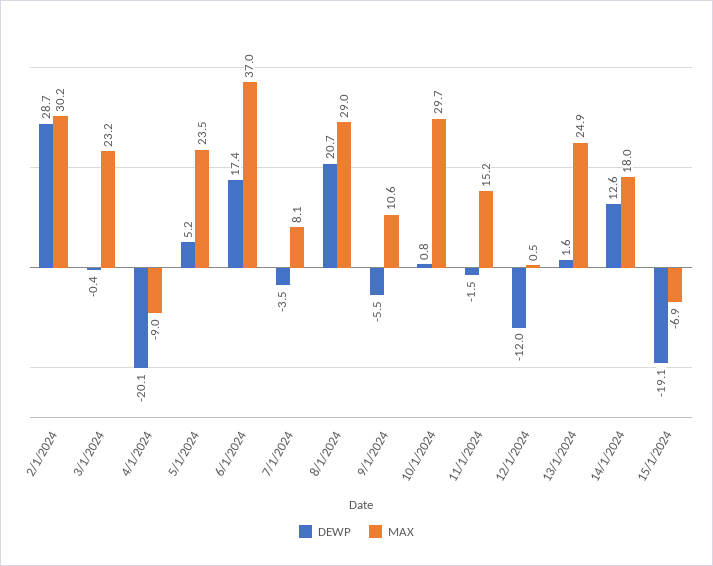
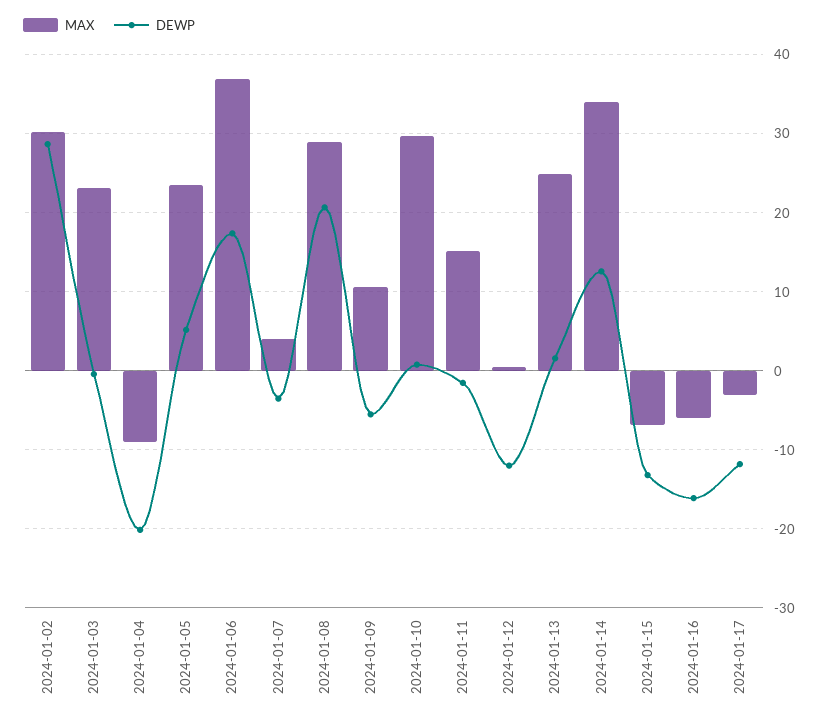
MAX, 7/1/2024: 8.1 -> 4
MAX, 14/1/2024: 18 -> 34
DEWP, 15/1/2024: -19.1 -> -13
MAX, 2024-01-16: none -> -6
DEWP, 2024-01-16: none -> -16
MAX, 2024-01-17: none -> -3
DEWP, 2024-01-17: none -> -12

